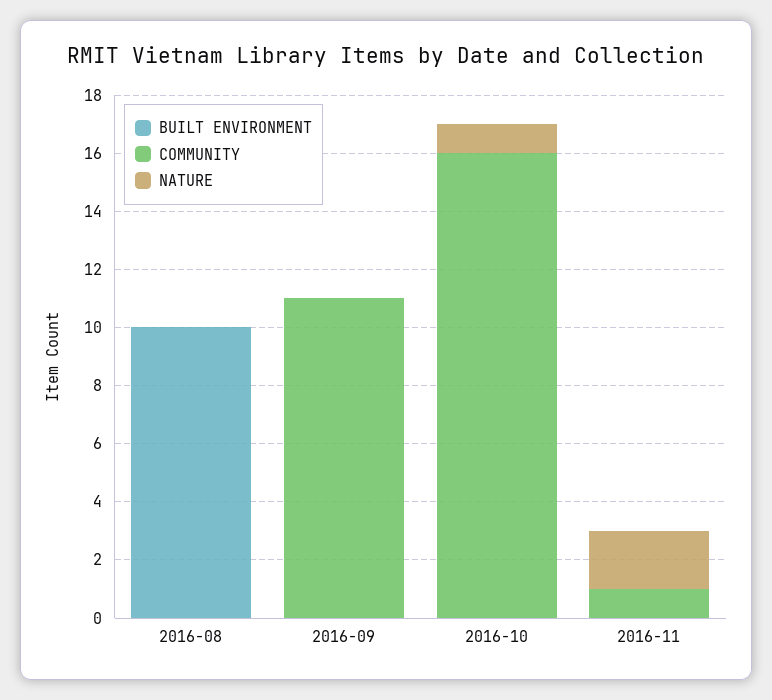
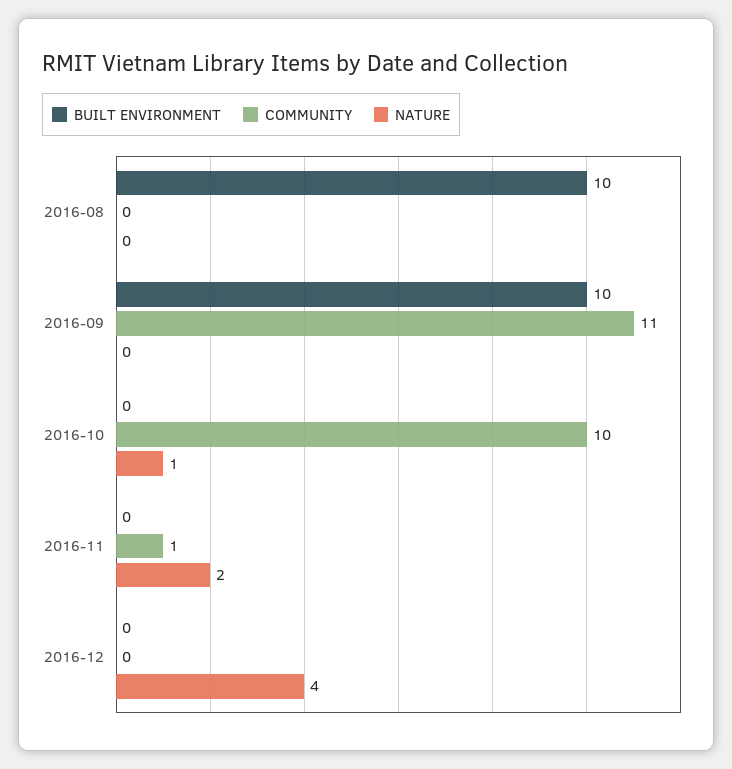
BUILT ENVIRONMENT, 2016-09: 0 -> 10
COMMUNITY, 2016-10: 16 -> 10
BUILT ENVIRONMENT, 2016-12: none -> 0
COMMUNITY, 2016-12: none -> 0
NATURE, 2016-12: none -> 4

